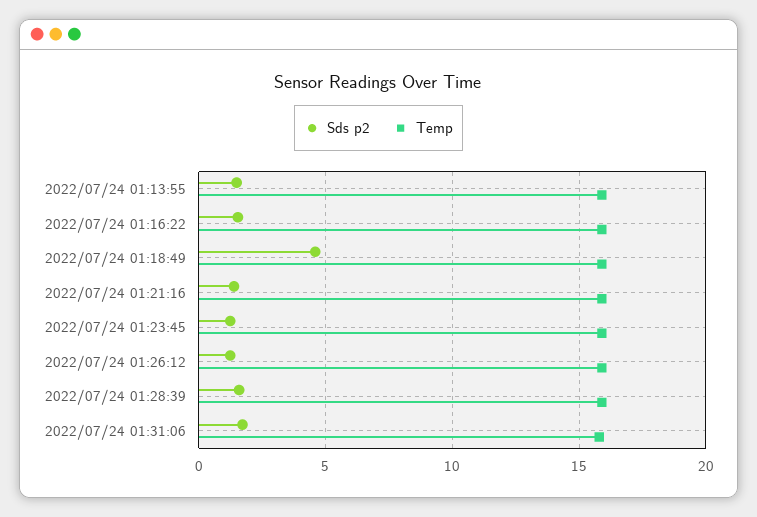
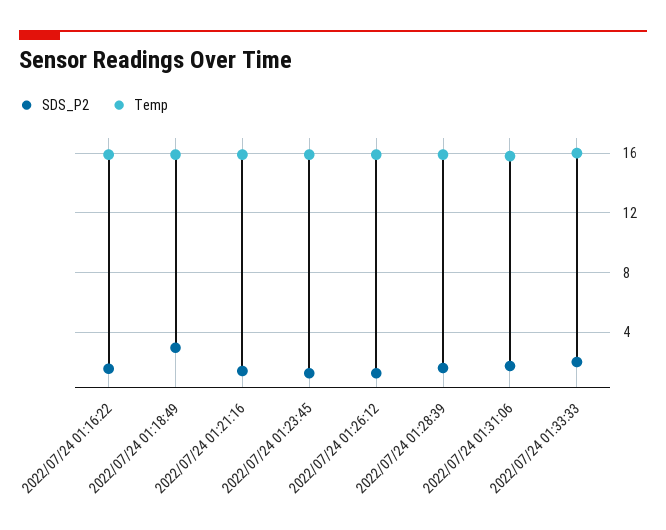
Sds p2, 2022/07/24 01:13:55: 1.5 -> none
Temp, 2022/07/24 01:13:55: 16 -> none
Sds p2, 2022/07/24 01:18:49: 4.5 -> 3
Sds p2, 2022/07/24 01:33:33: none -> 2
Temp, 2022/07/24 01:33:33: none -> 16

